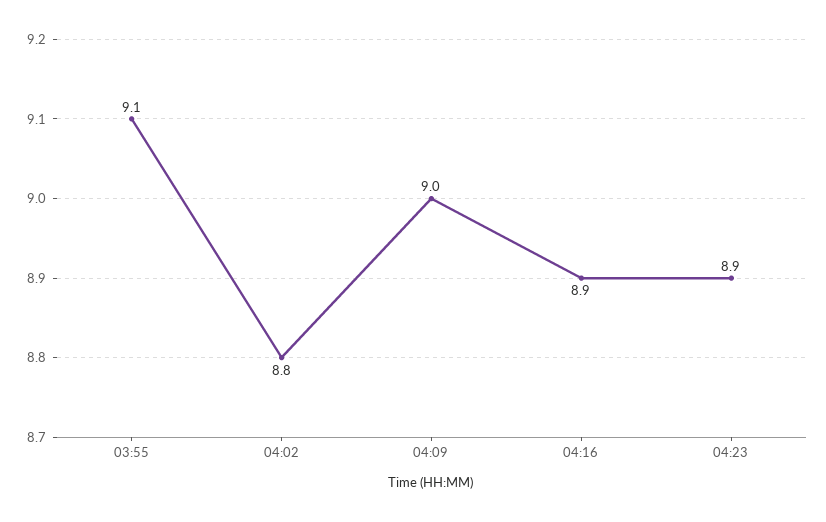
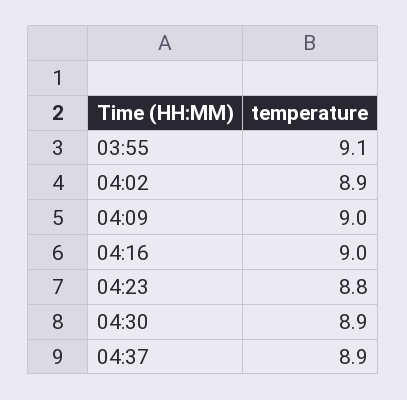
04:02: 8.8 -> 8.9
04:16: 8.9 -> 9
04:23: 8.9 -> 8.8
04:30: none -> 8.9
04:37: none -> 8.9

